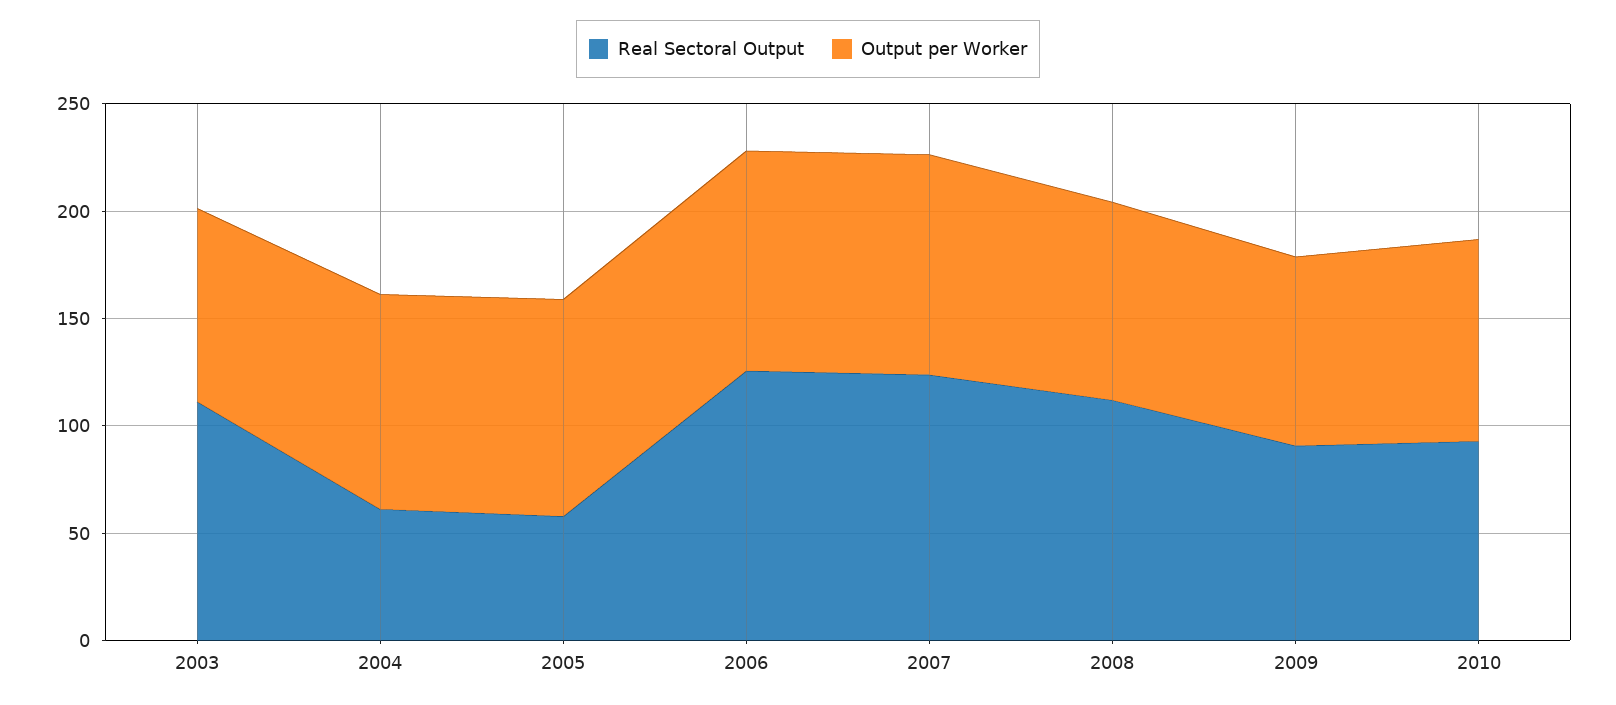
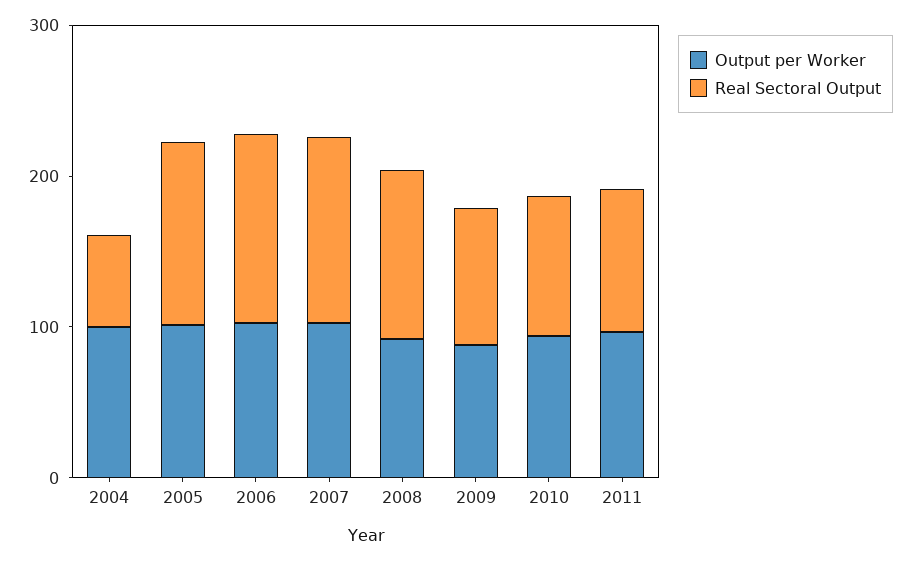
Real Sectoral Output, 2003: 110 -> none
Output per Worker, 2003: 90 -> none
Real Sectoral Output, 2005: 60 -> 120
Output per Worker, 2011: none -> 100
Real Sectoral Output, 2011: none -> 100

